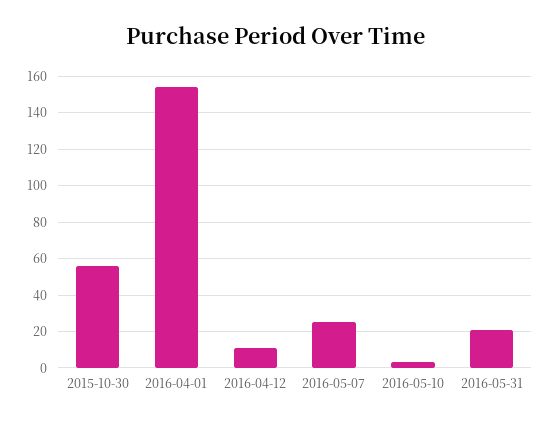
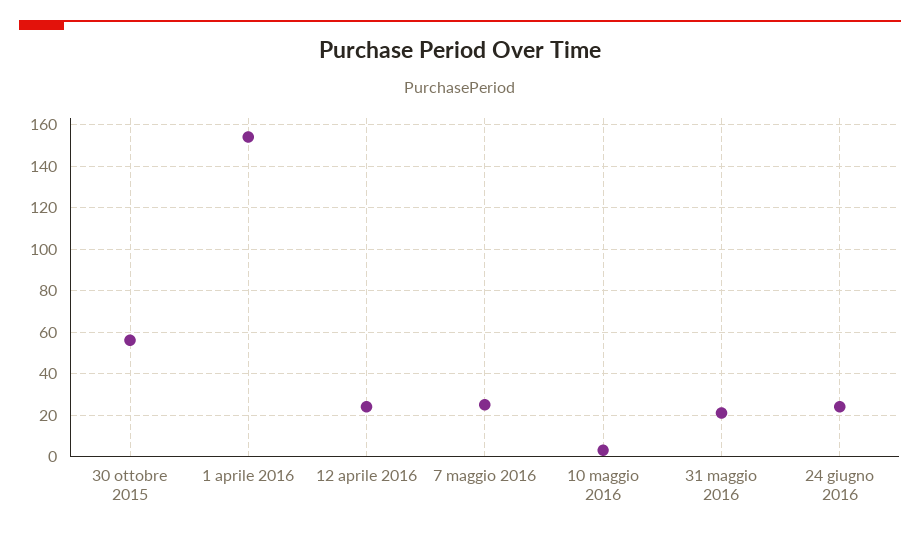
2016-04-12: 10 -> 25
24 giugno 2016: none -> 25

